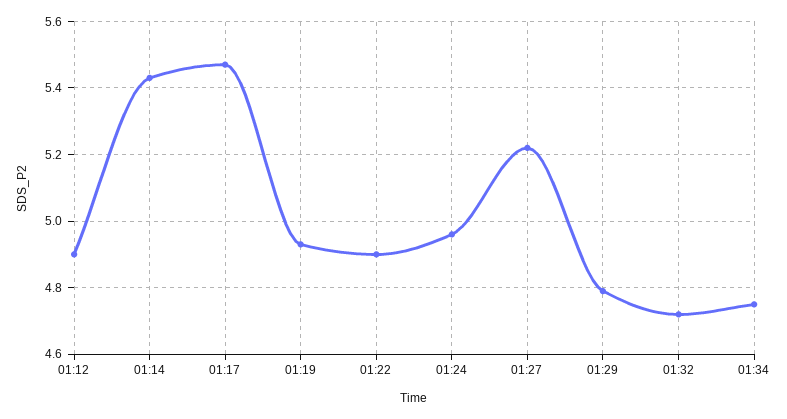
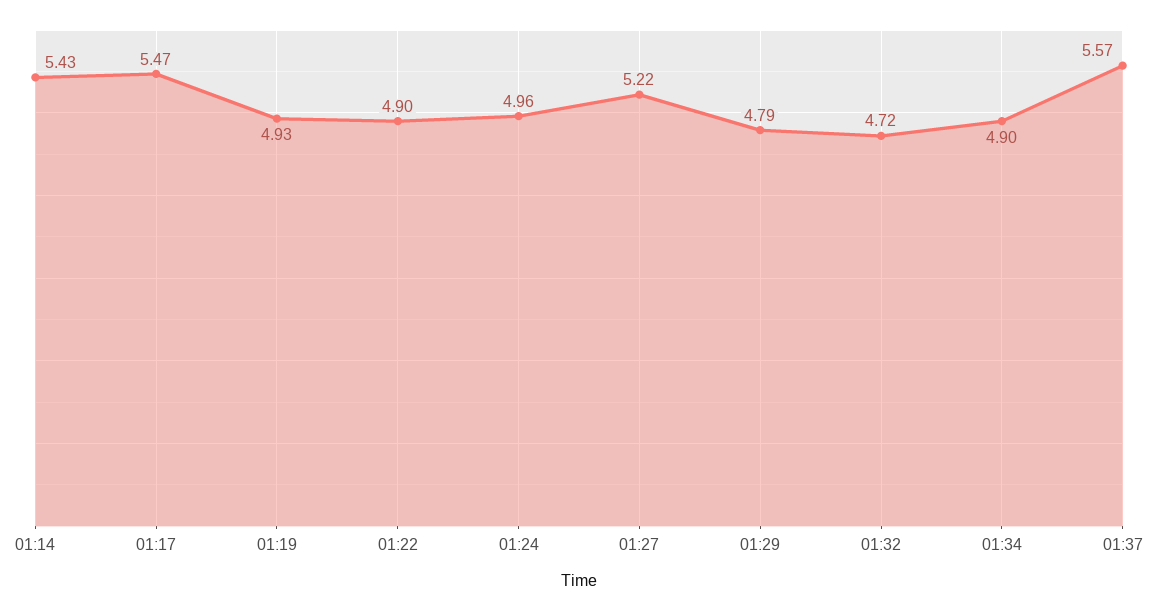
01:12: 4.9 -> none
01:34: 4.75 -> 4.9
01:37: none -> 5.57

